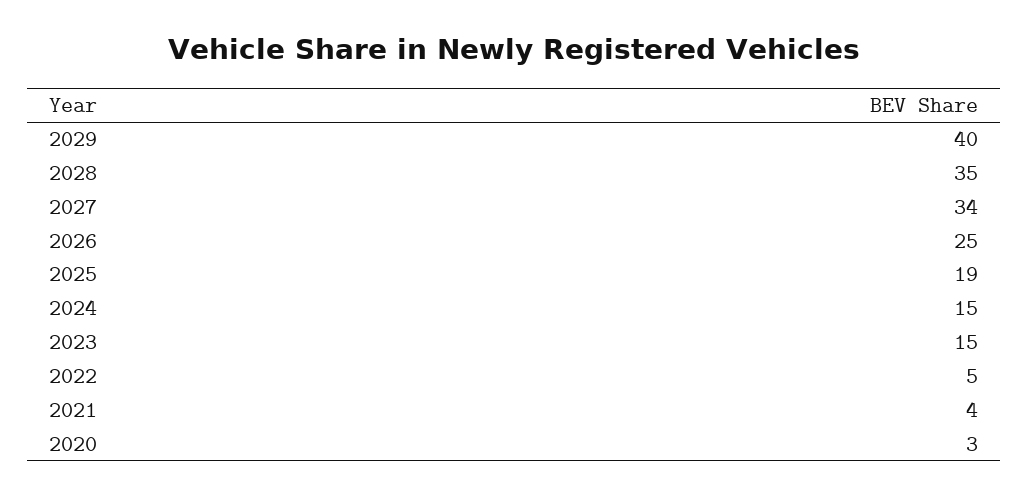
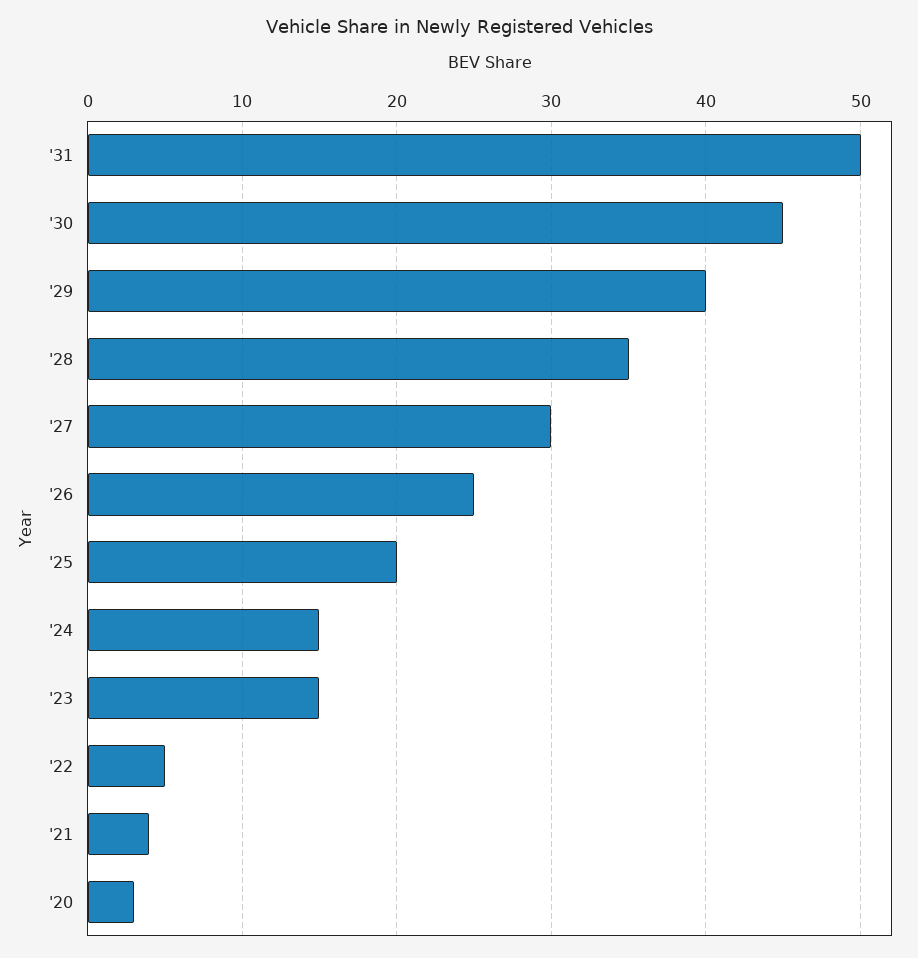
2027: 34 -> 30
2025: 19 -> 20
'31: none -> 50
'30: none -> 45

